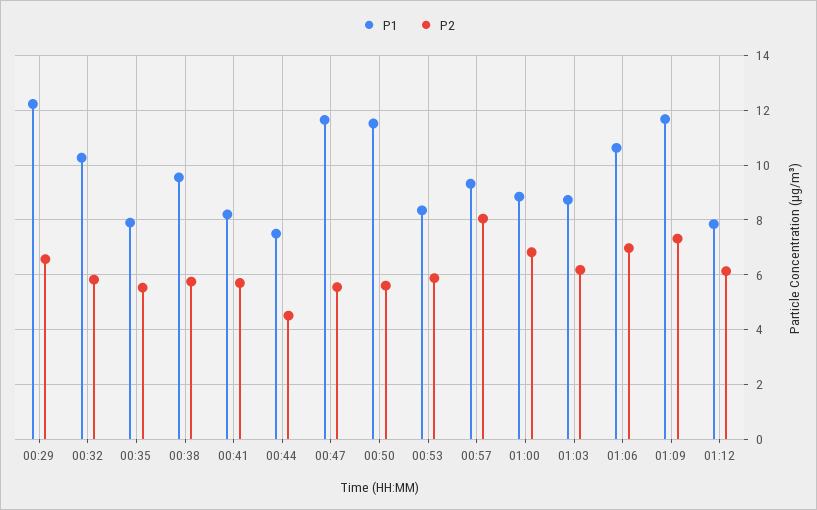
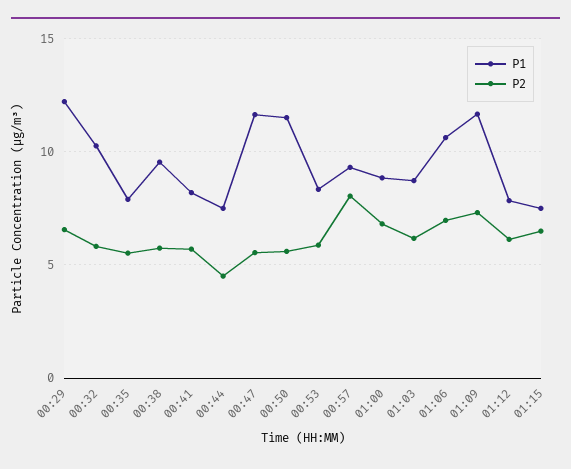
P1, 01:15: none -> 7.5
P2, 01:15: none -> 6.5

